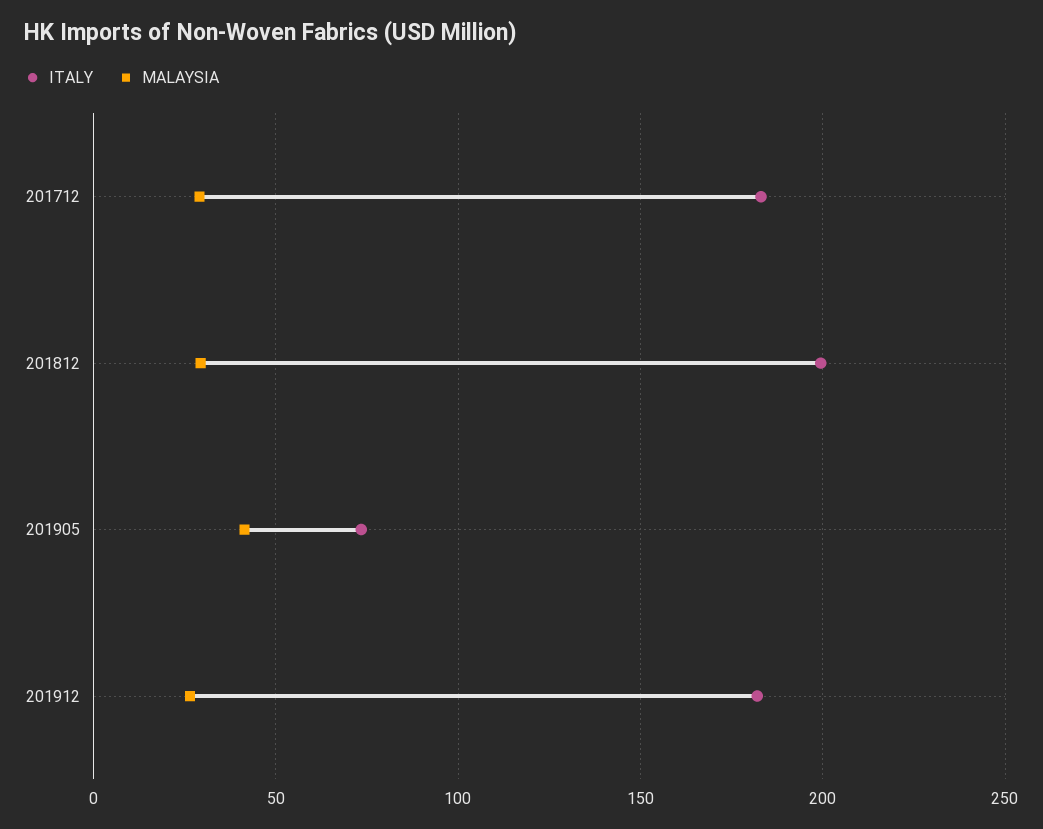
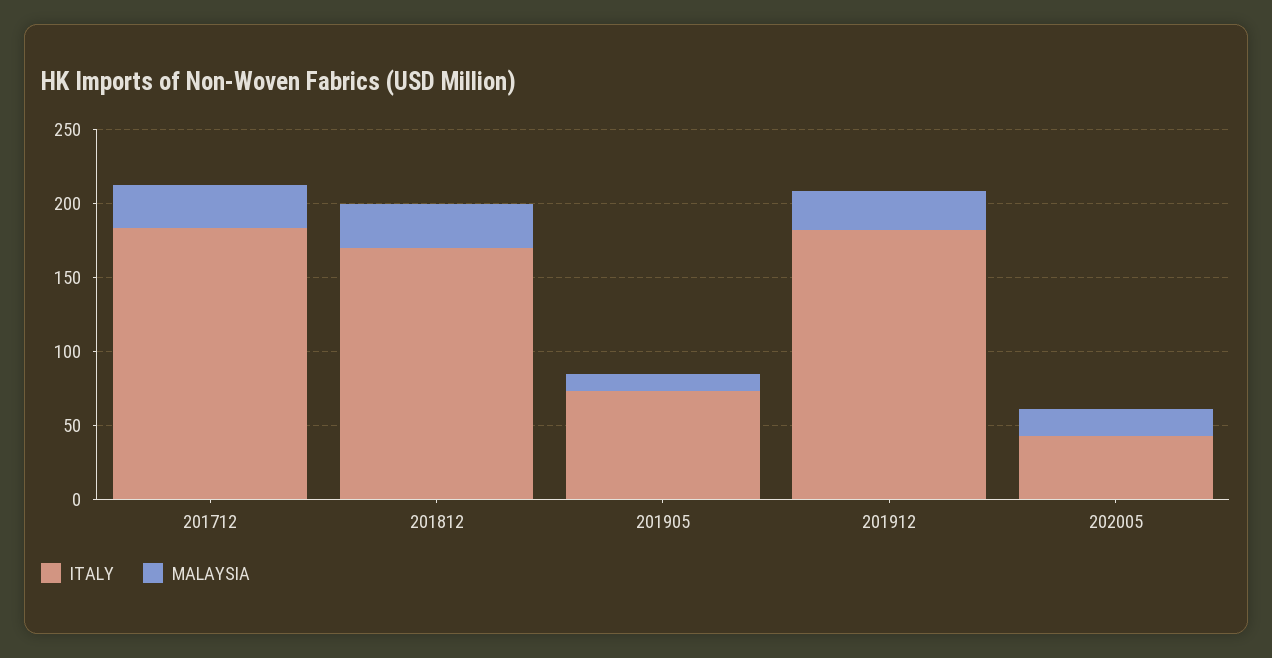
ITALY, 201812: 200 -> 170
MALAYSIA, 201905: 40 -> 10
ITALY, 202005: none -> 40
MALAYSIA, 202005: none -> 20

